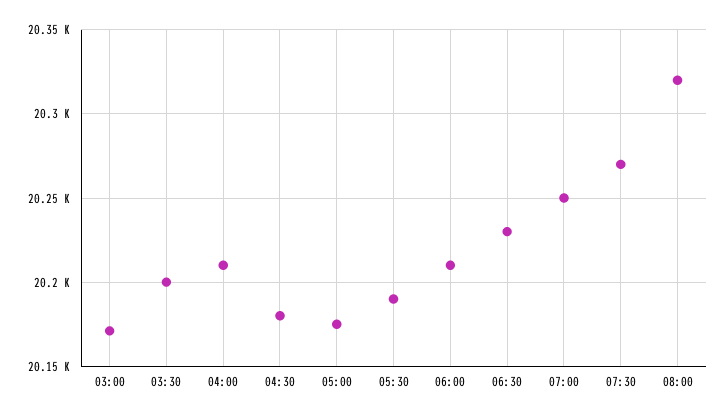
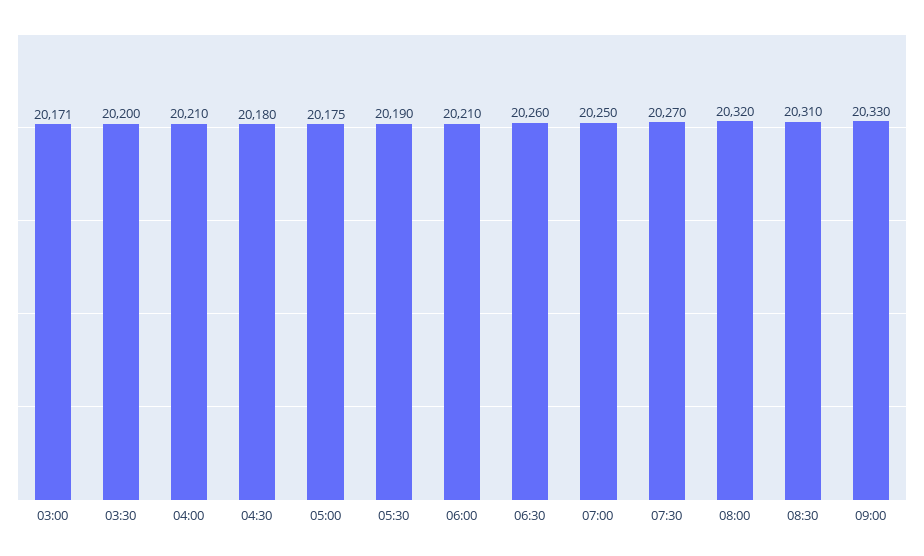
06:30: 20230 -> 20260
08:30: none -> 20310
09:00: none -> 20330

